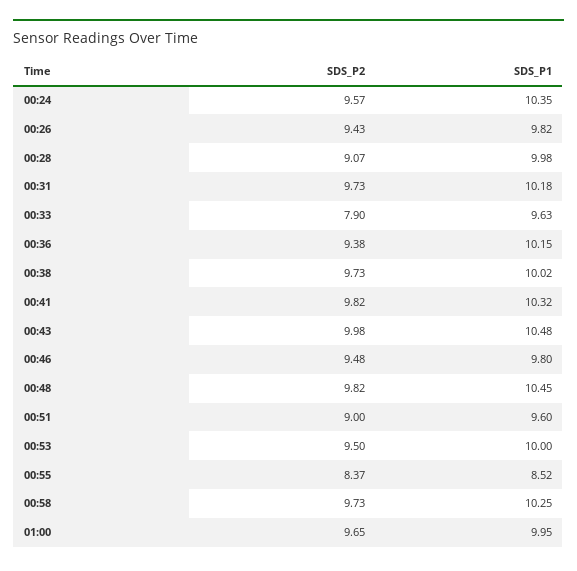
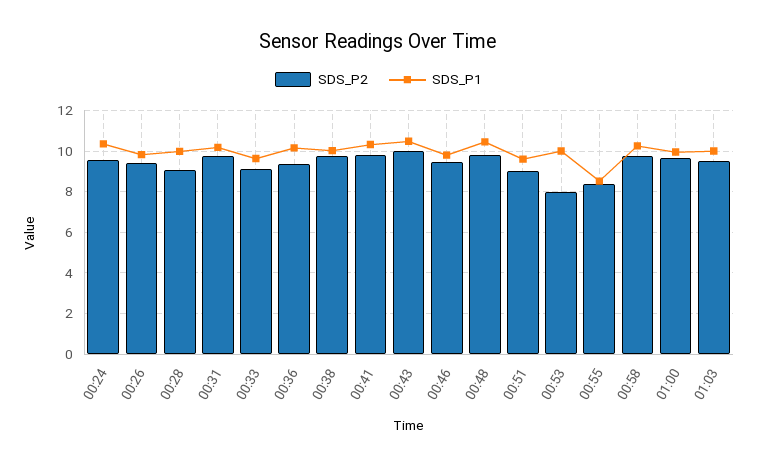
SDS_P2, 00:33: 7.9 -> 9
SDS_P2, 00:53: 9.5 -> 8
SDS_P2, 01:03: none -> 9.5
SDS_P1, 01:03: none -> 10

